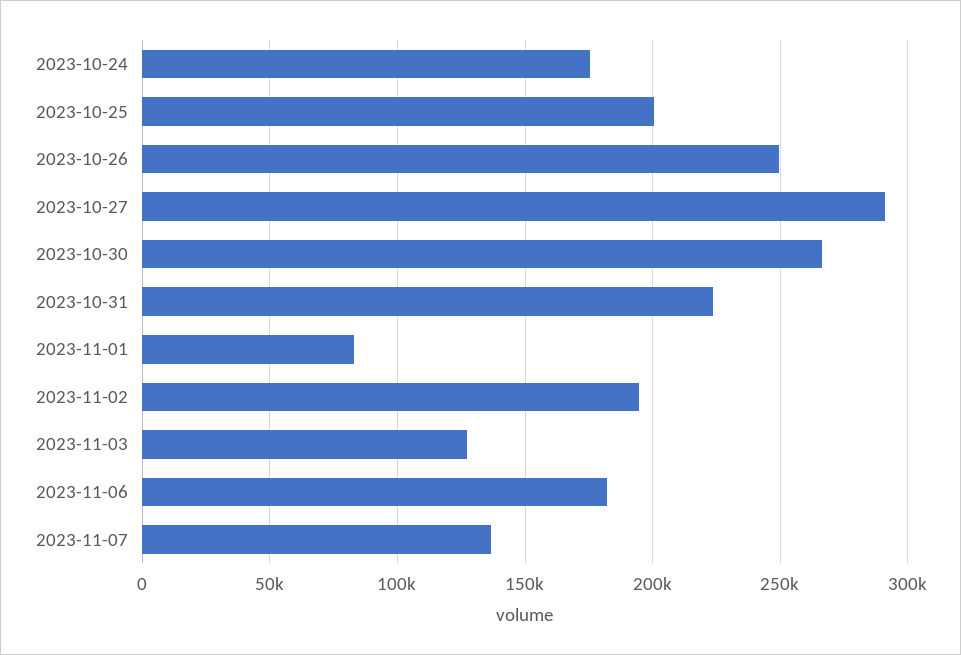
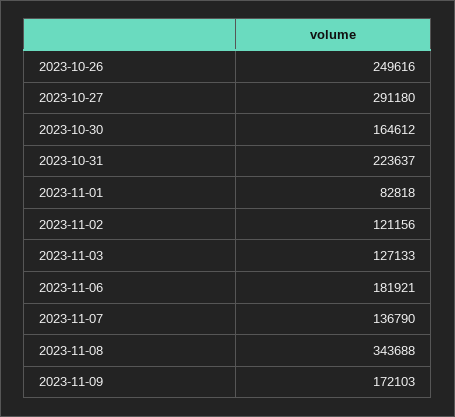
2023-10-24: 175000 -> none
2023-10-25: 200000 -> none
2023-10-30: 265000 -> 164612
2023-11-02: 195000 -> 121156
2023-11-08: none -> 343688
2023-11-09: none -> 172103

